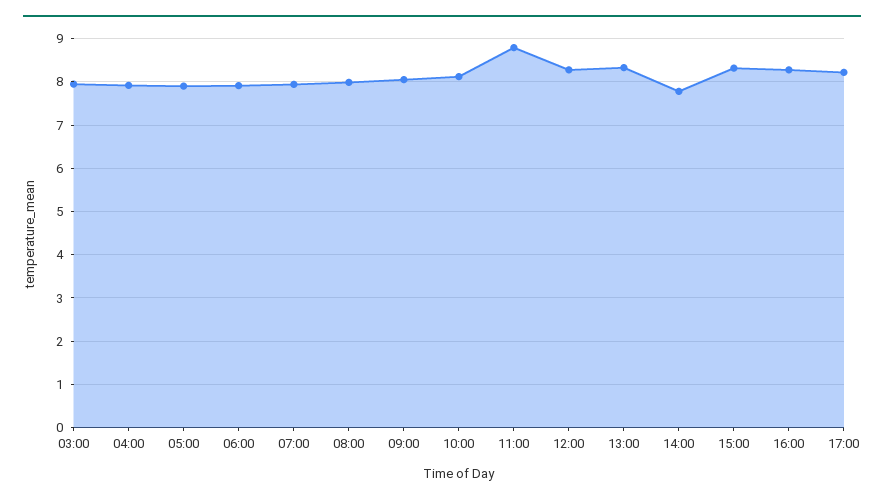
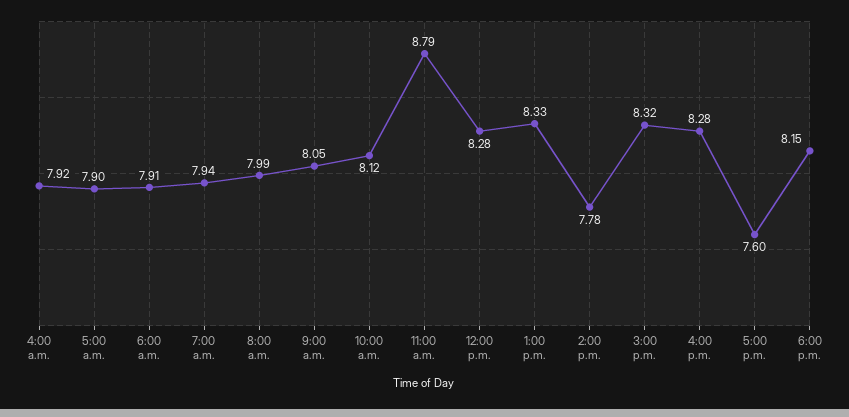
03:00: 8 -> none
17:00: 8.2 -> 7.6
6:00 p.m.: none -> 8.15

